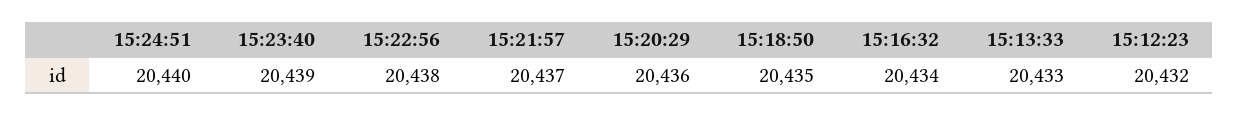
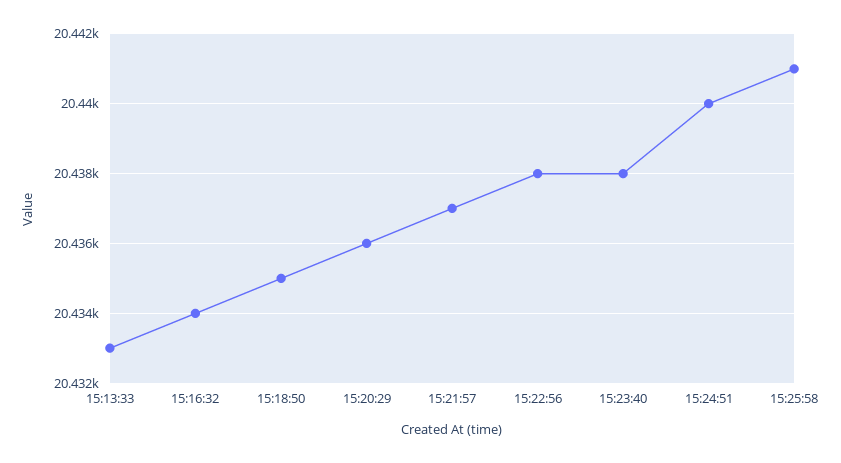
15:23:40: 20439 -> 20438
15:12:23: 20432 -> none
15:25:58: none -> 20441

